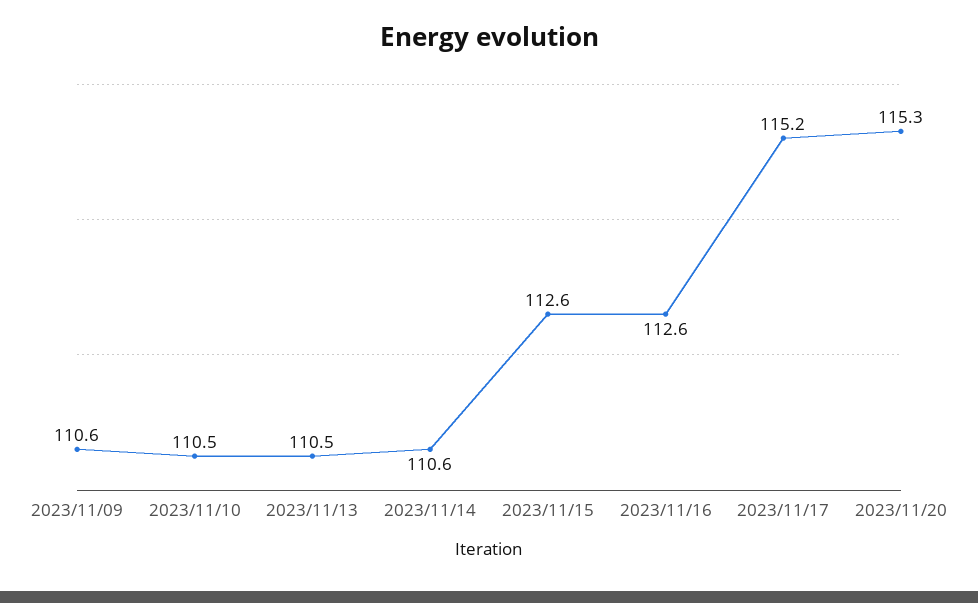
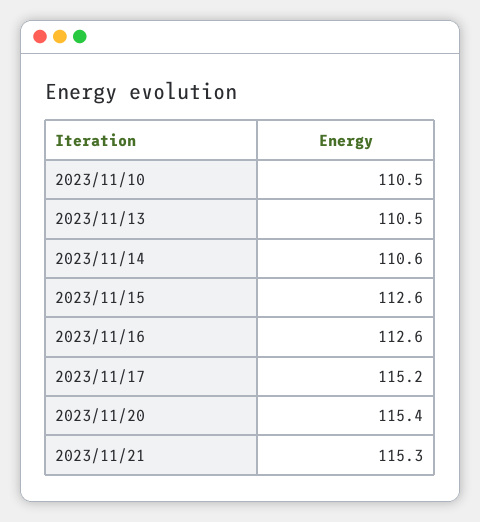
2023/11/09: 110.6 -> none
2023/11/20: 115.3 -> 115.4
2023/11/21: none -> 115.3

